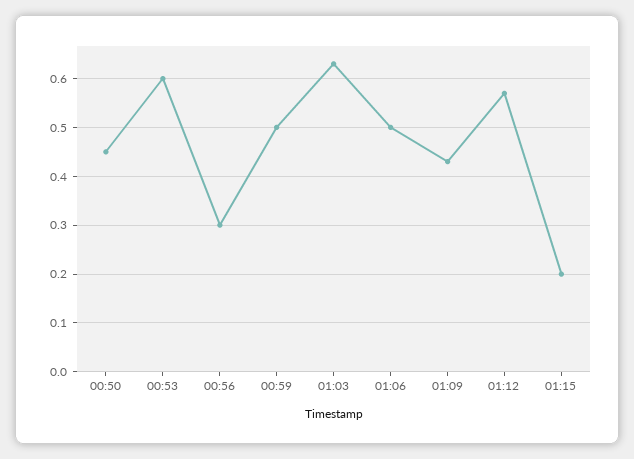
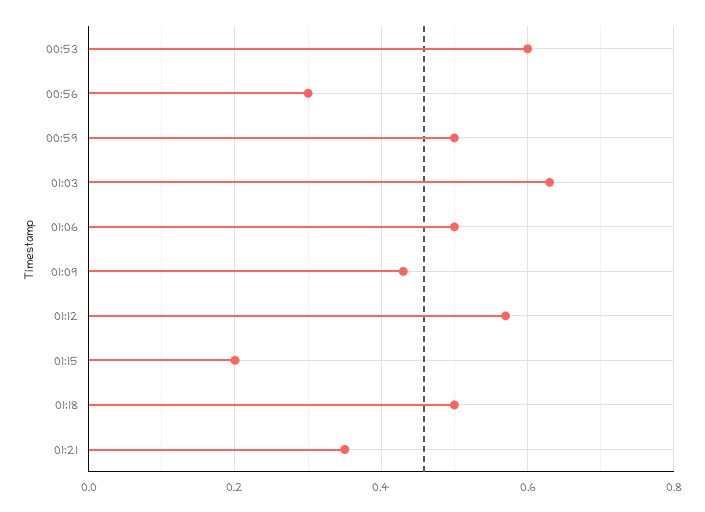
00:50: 0.45 -> none
01:18: none -> 0.5
01:21: none -> 0.35

